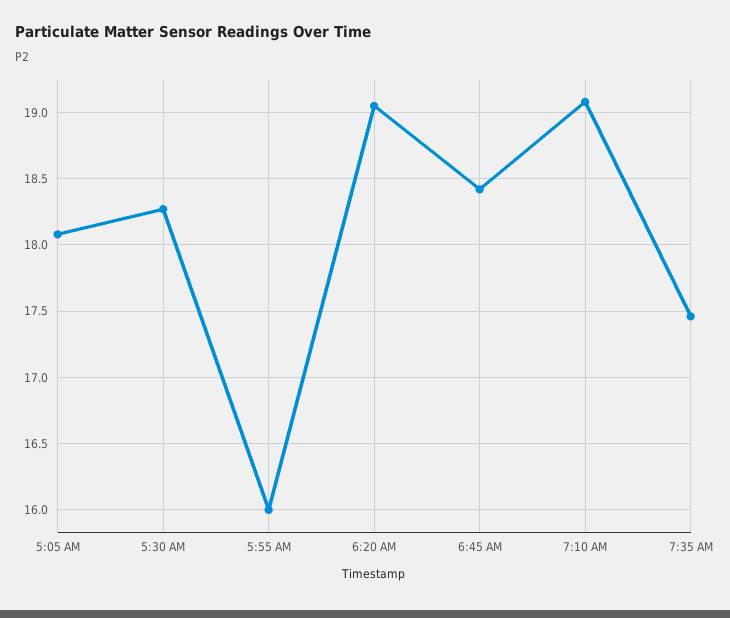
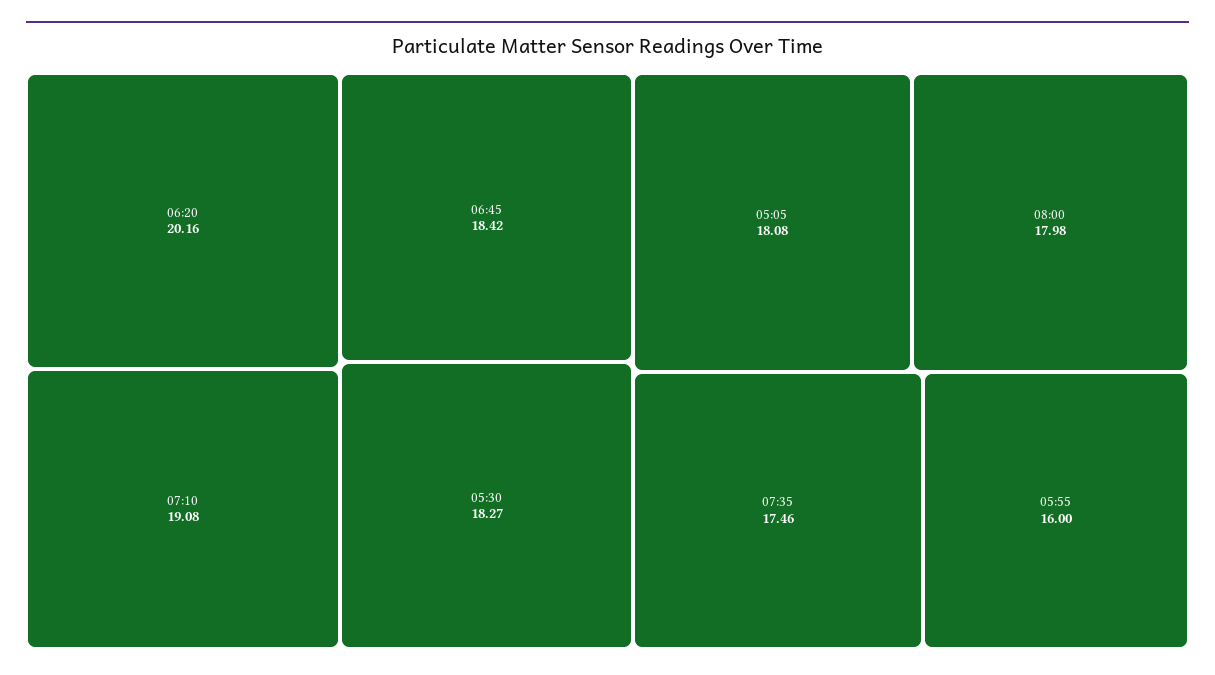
6:20 AM: 19.05 -> 20.16
08:00: none -> 17.98

